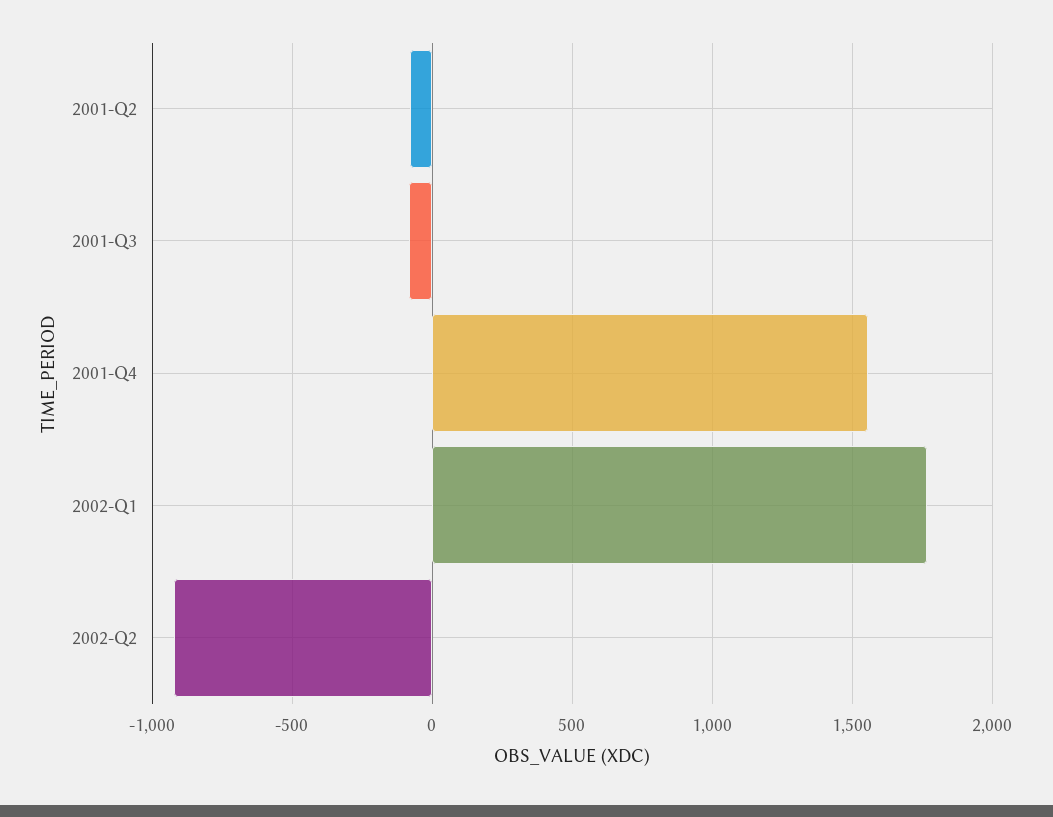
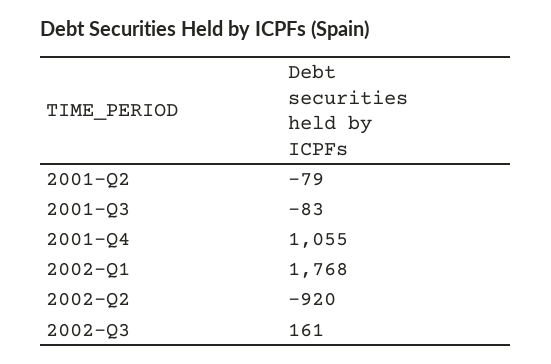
2001-Q4: 1550 -> 1055
2002-Q3: none -> 161

